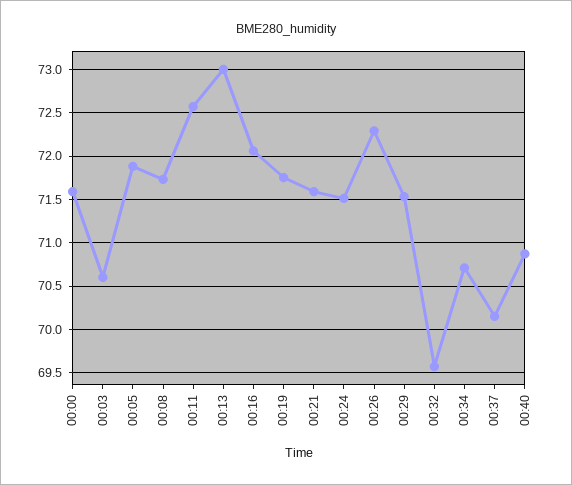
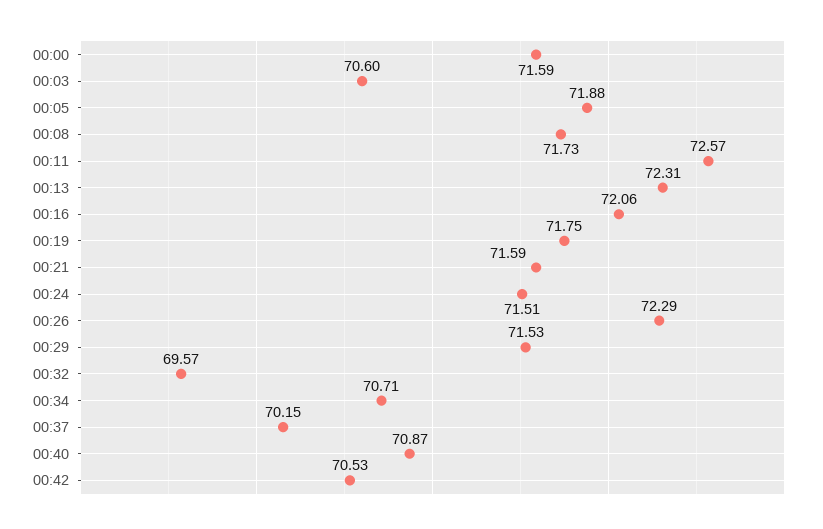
00:13: 73 -> 72.31
00:42: none -> 70.53

